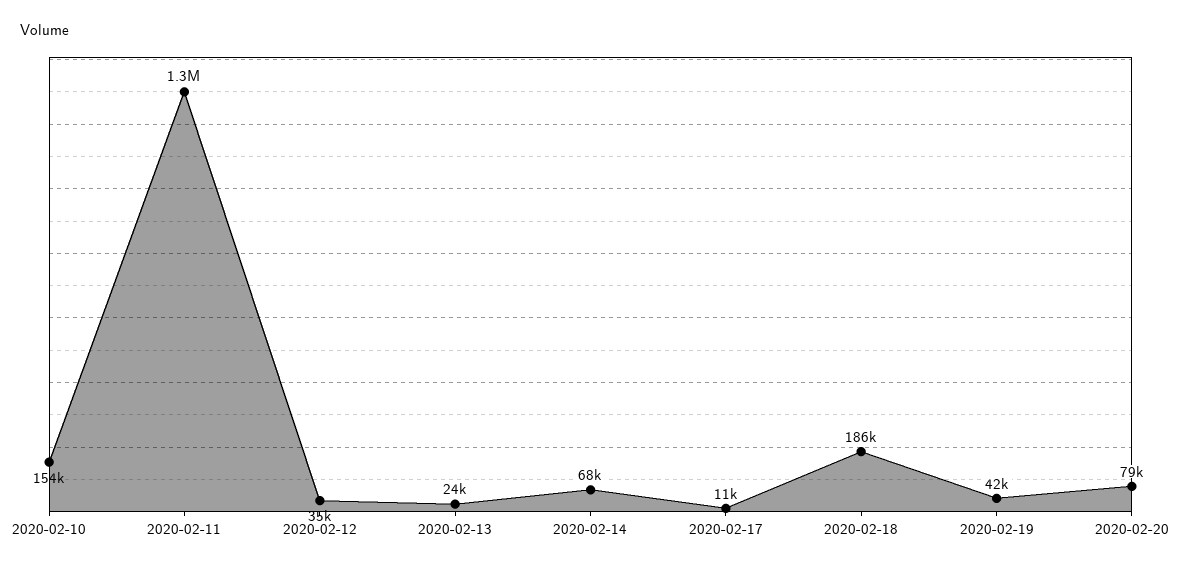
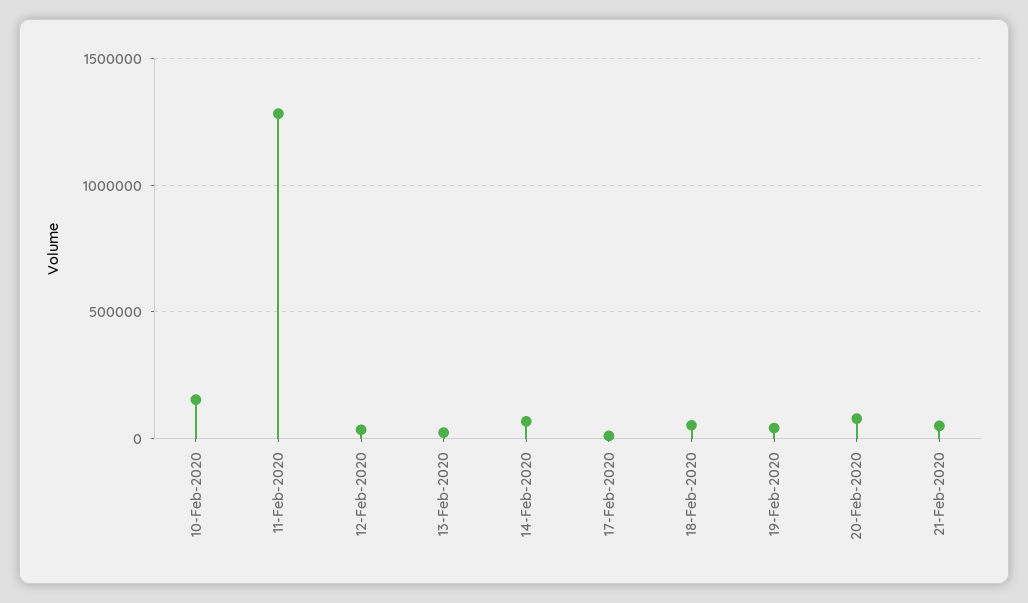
2020-02-18: 186000 -> 50000
21-Feb-2020: none -> 50000

